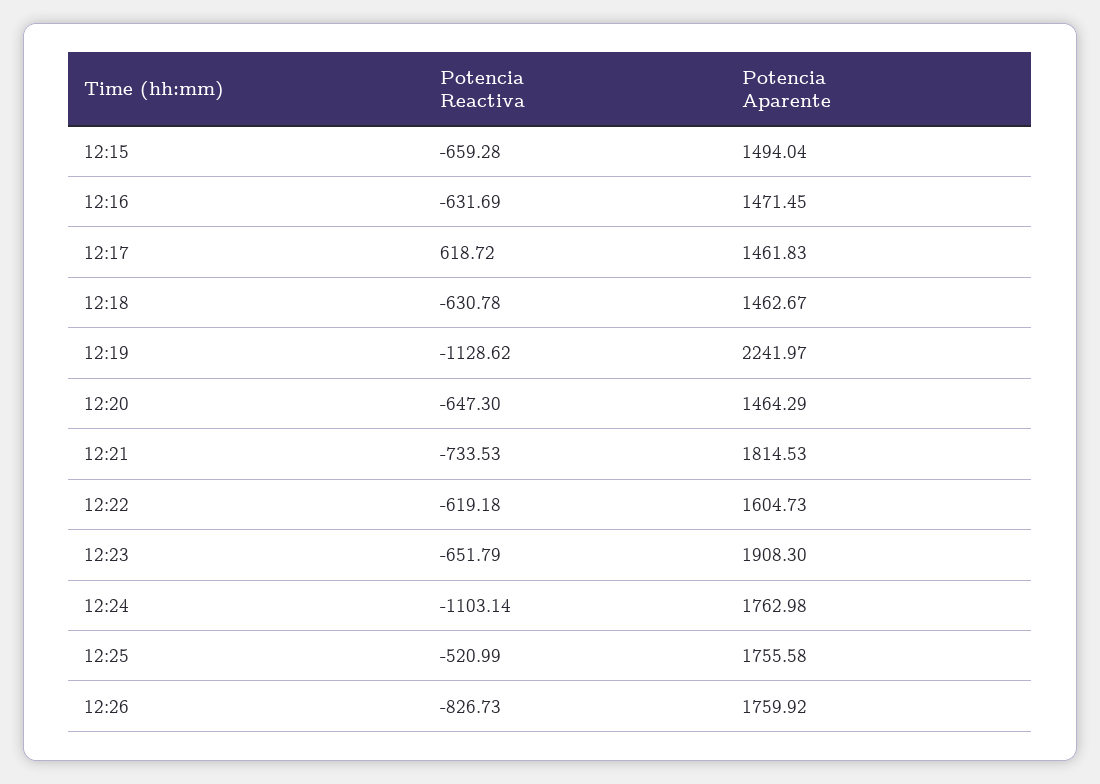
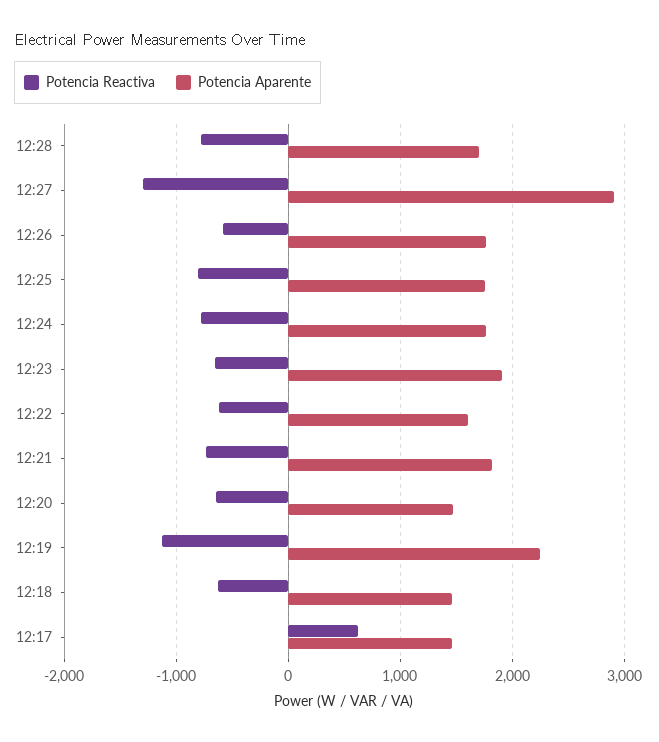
Potencia Reactiva, 12:15: -659.28 -> none
Potencia Aparente, 12:15: 1494.04 -> none
Potencia Reactiva, 12:16: -631.69 -> none
Potencia Aparente, 12:16: 1471.45 -> none
Potencia Reactiva, 12:24: -1103.14 -> -800
Potencia Reactiva, 12:25: -520.99 -> -800
Potencia Reactiva, 12:26: -826.73 -> -600
Potencia Reactiva, 12:28: none -> -800
Potencia Aparente, 12:28: none -> 1700
Potencia Reactiva, 12:27: none -> -1300
Potencia Aparente, 12:27: none -> 2900

